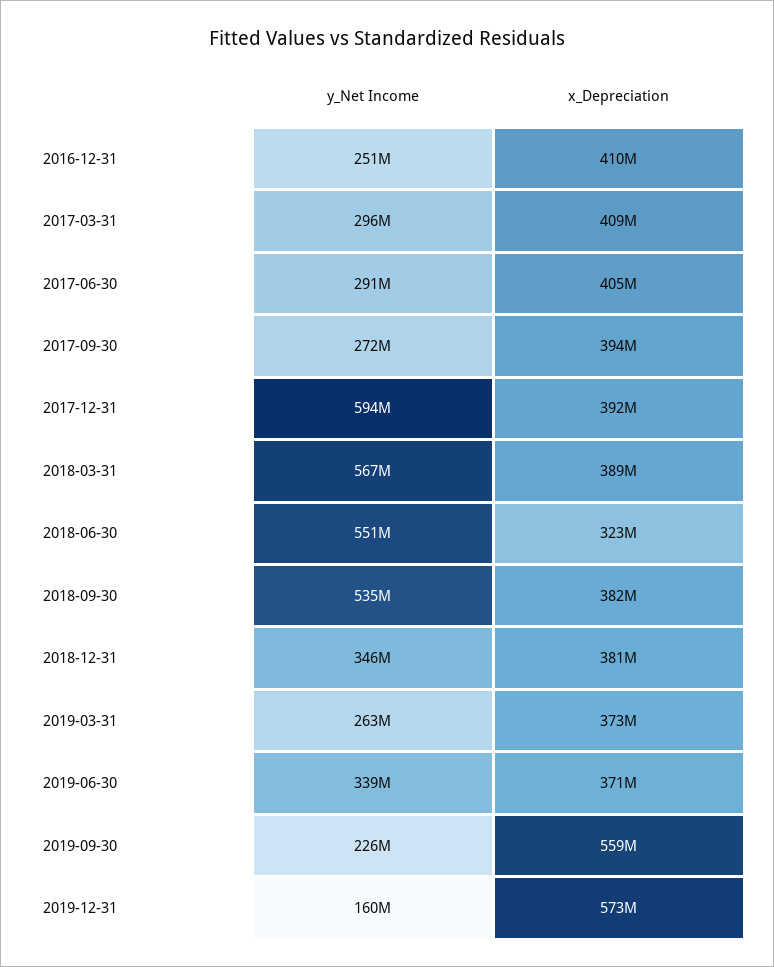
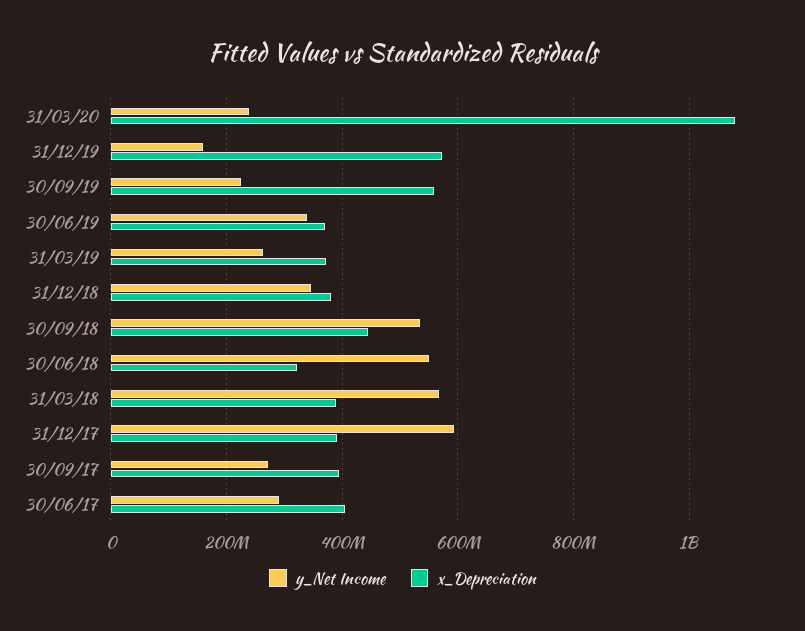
y_Net Income, 2016-12-31: 251000000 -> none
x_Depreciation, 2016-12-31: 410000000 -> none
y_Net Income, 2017-03-31: 296000000 -> none
x_Depreciation, 2017-03-31: 409000000 -> none
x_Depreciation, 2018-09-30: 382000000 -> 440000000
y_Net Income, 31/03/20: none -> 240000000
x_Depreciation, 31/03/20: none -> 1080000000

